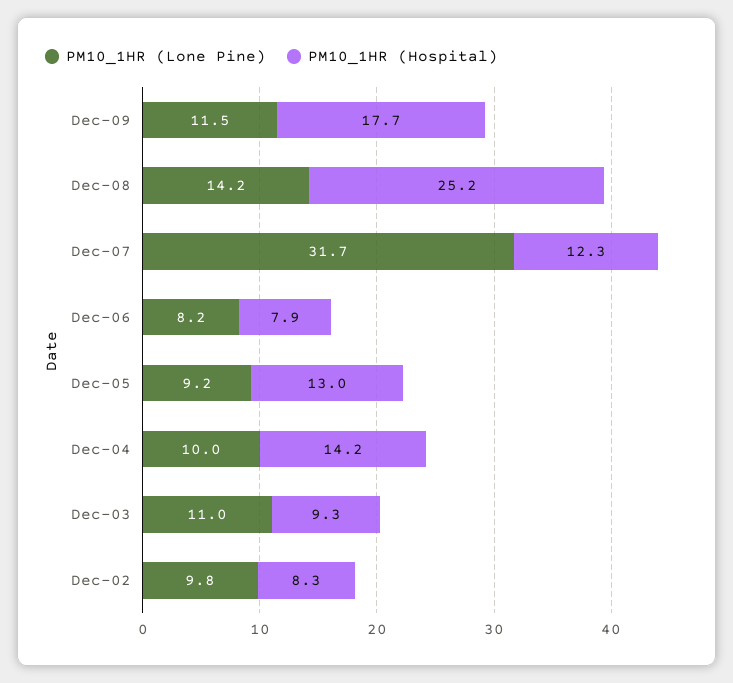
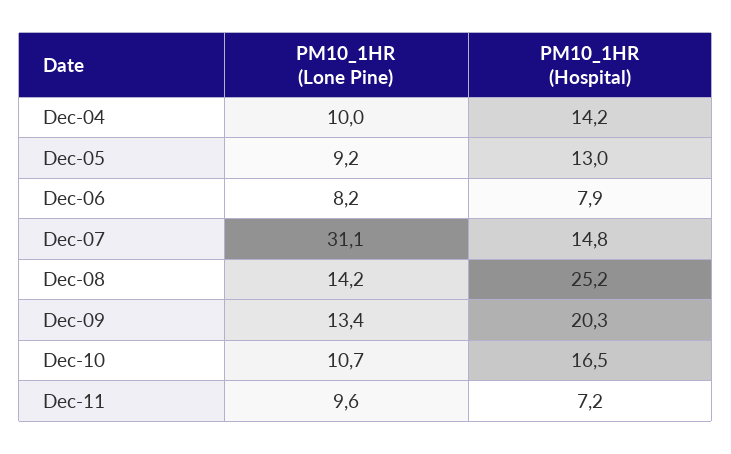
PM10_1HR (Lone Pine), Dec-09: 11.5 -> 13.4
PM10_1HR (Hospital), Dec-09: 17.7 -> 20.3
PM10_1HR (Lone Pine), Dec-07: 31.7 -> 31.1
PM10_1HR (Hospital), Dec-07: 12.3 -> 14.8
PM10_1HR (Lone Pine), Dec-03: 11 -> none
PM10_1HR (Hospital), Dec-03: 9.3 -> none
PM10_1HR (Lone Pine), Dec-02: 9.8 -> none
PM10_1HR (Hospital), Dec-02: 8.3 -> none
PM10_1HR (Lone Pine), Dec-10: none -> 10.7
PM10_1HR (Hospital), Dec-10: none -> 16.5
PM10_1HR (Lone Pine), Dec-11: none -> 9.6
PM10_1HR (Hospital), Dec-11: none -> 7.2

